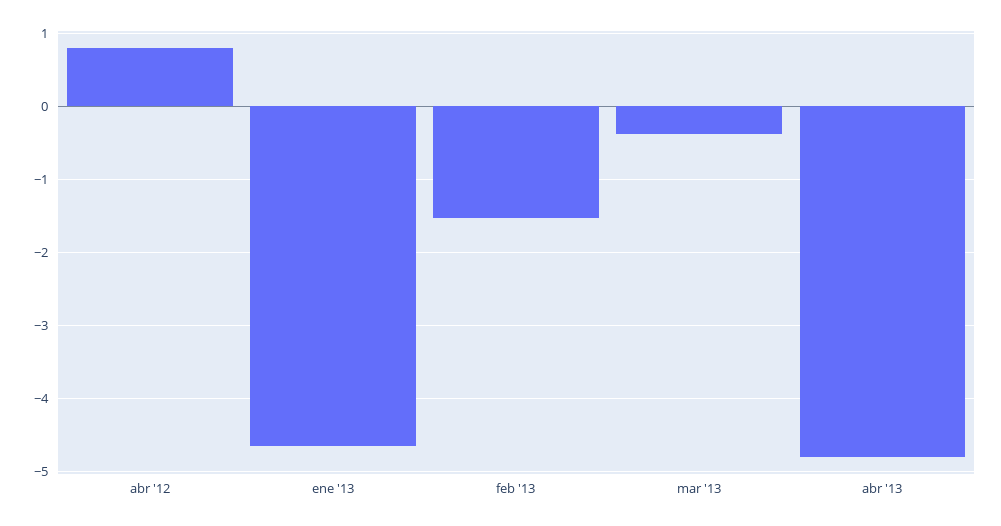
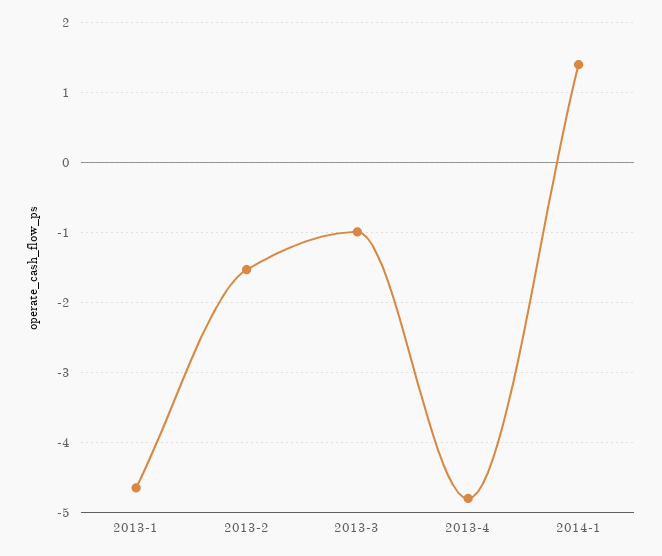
abr '12: 0.8 -> none
mar '13: -0.4 -> -1
2014-1: none -> 1.4

